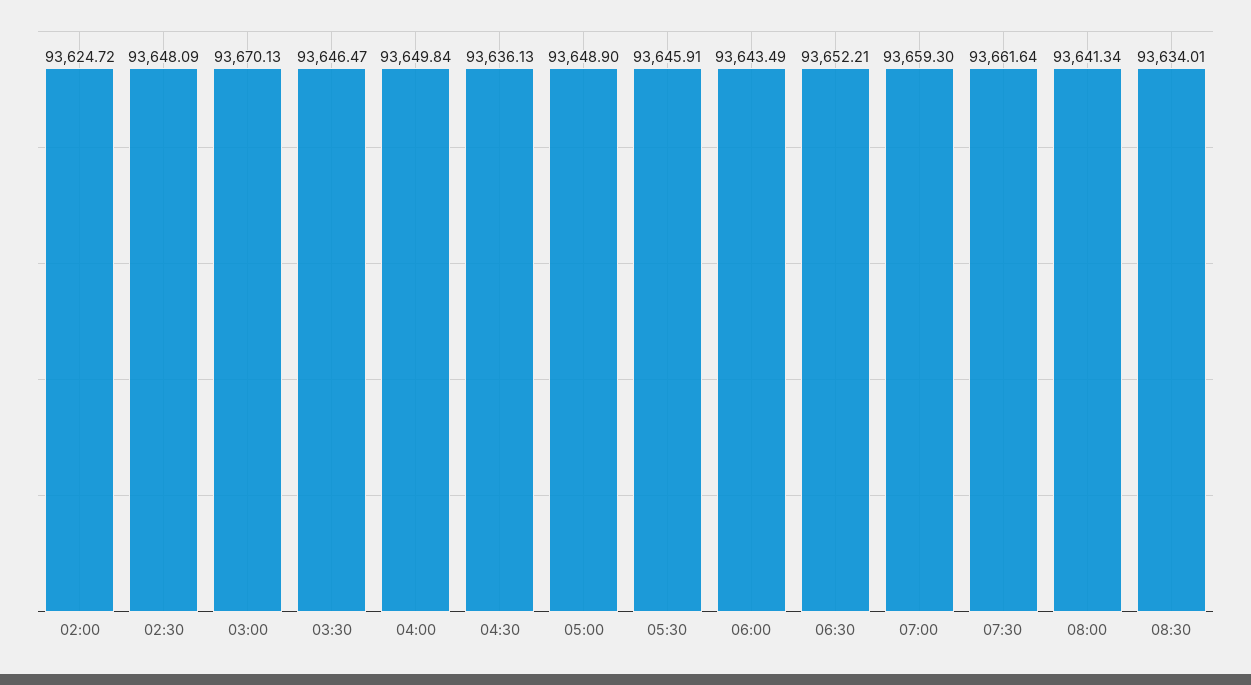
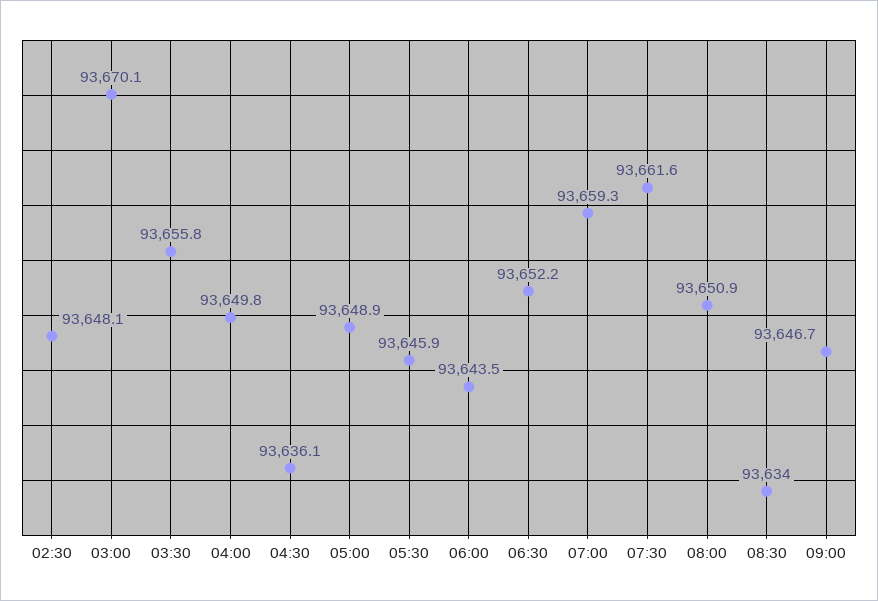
02:00: 93624.72 -> none
03:30: 93646.47 -> 93655.8
08:00: 93641.34 -> 93650.9
09:00: none -> 93646.7

